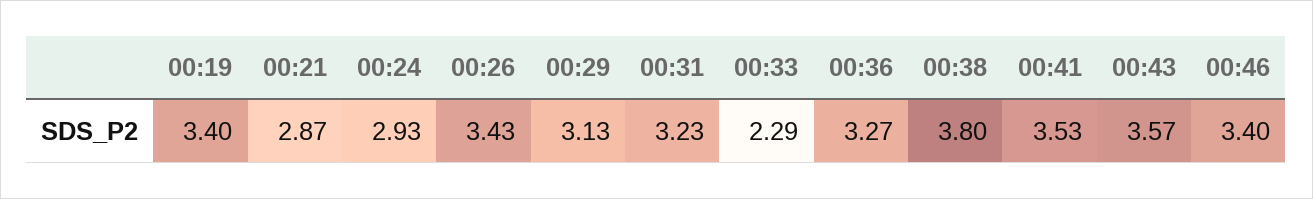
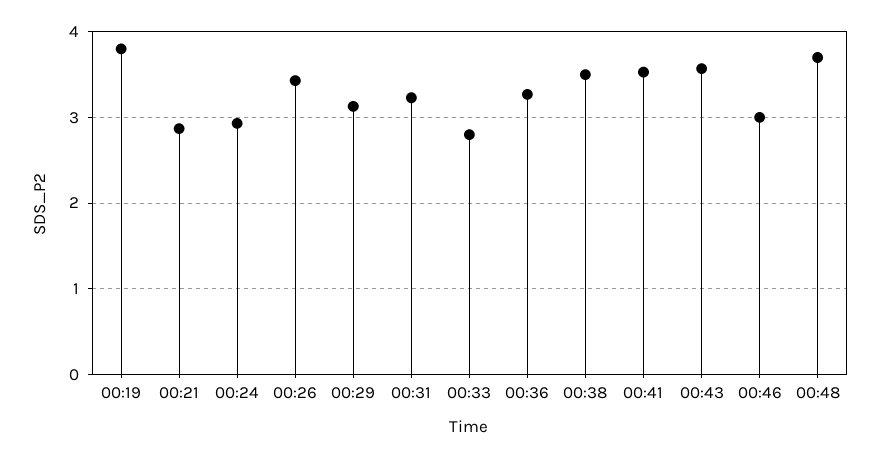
00:19: 3.4 -> 3.8
00:33: 2.29 -> 2.8
00:38: 3.8 -> 3.5
00:46: 3.4 -> 3
00:48: none -> 3.7

